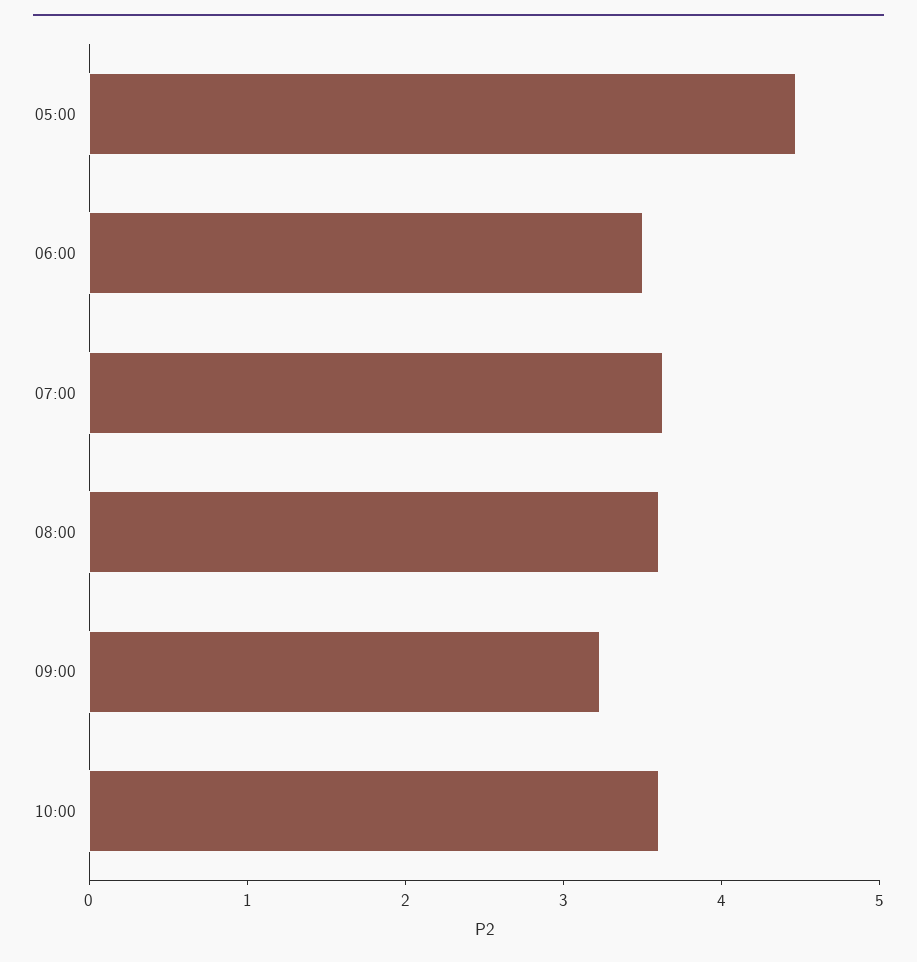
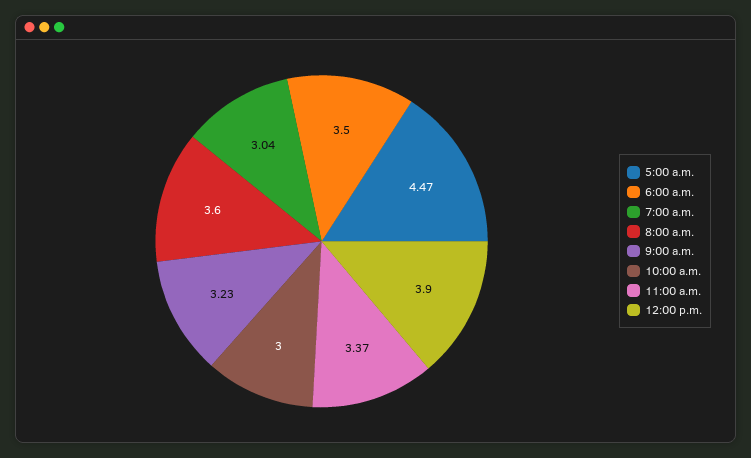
07:00: 3.6 -> 3.04
10:00: 3.6 -> 3
11:00 a.m.: none -> 3.37
12:00 p.m.: none -> 3.9

